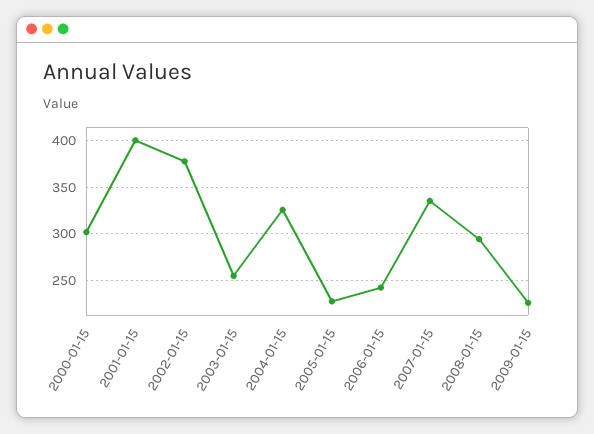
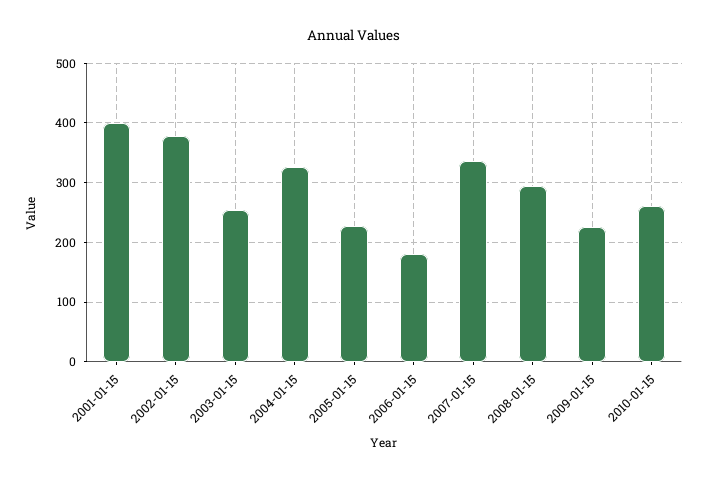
2000-01-15: 300 -> none
2006-01-15: 240 -> 180
2010-01-15: none -> 260

